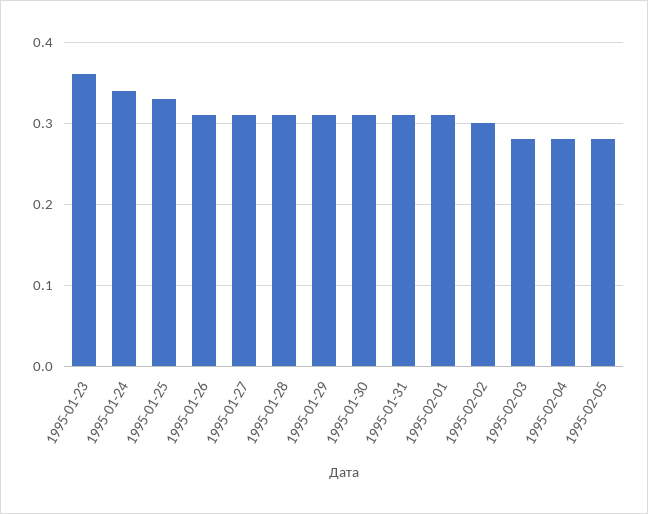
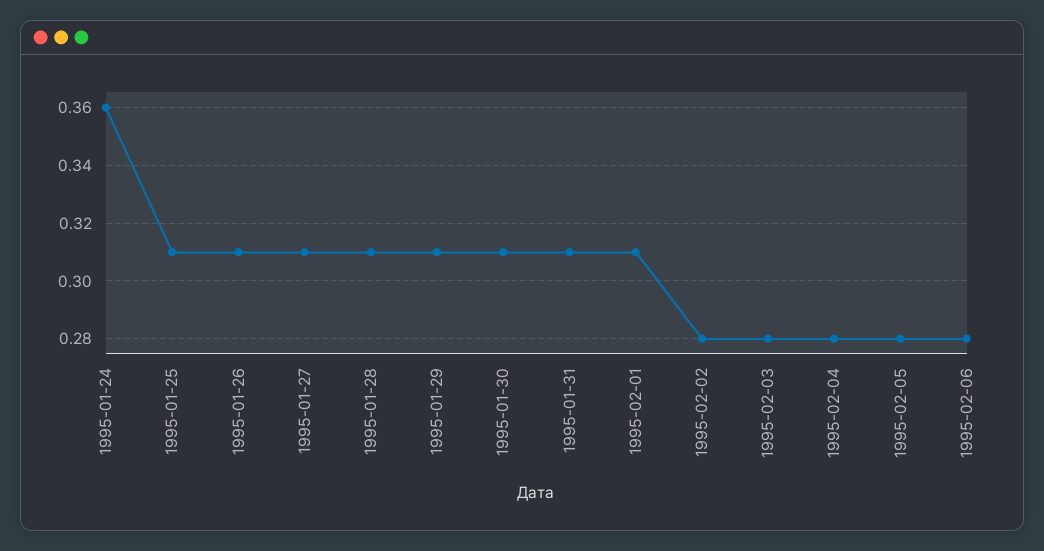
1995-01-23: 0.36 -> none
1995-01-24: 0.34 -> 0.36
1995-01-25: 0.33 -> 0.31
1995-02-02: 0.3 -> 0.28
1995-02-06: none -> 0.28

